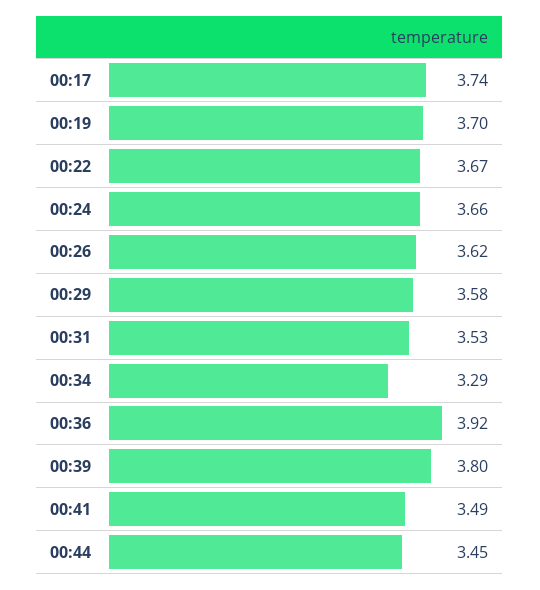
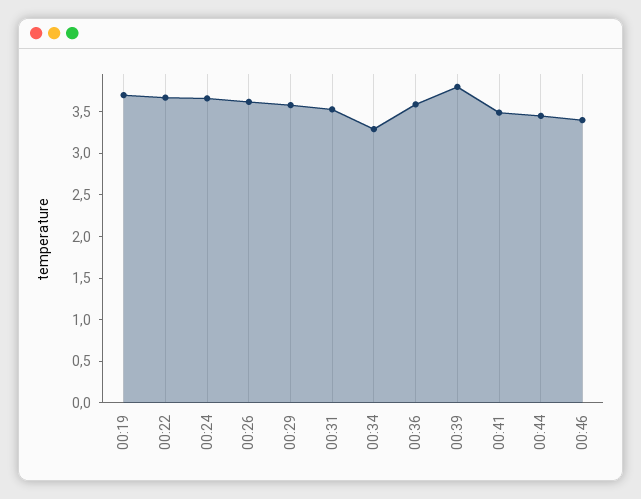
00:17: 3.74 -> none
00:36: 3.92 -> 3.6
00:46: none -> 3.4

